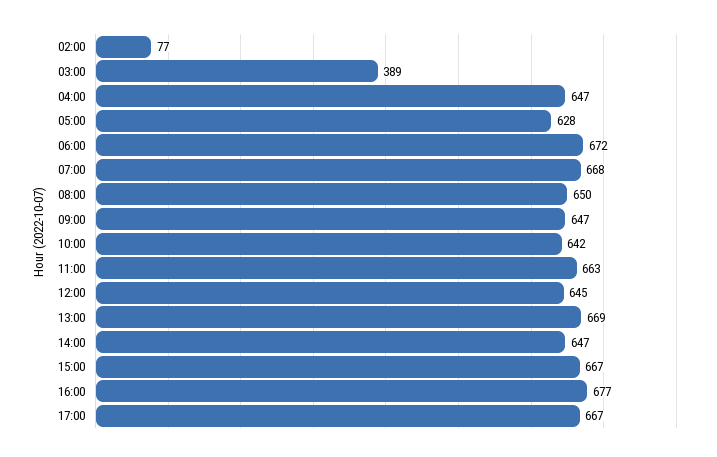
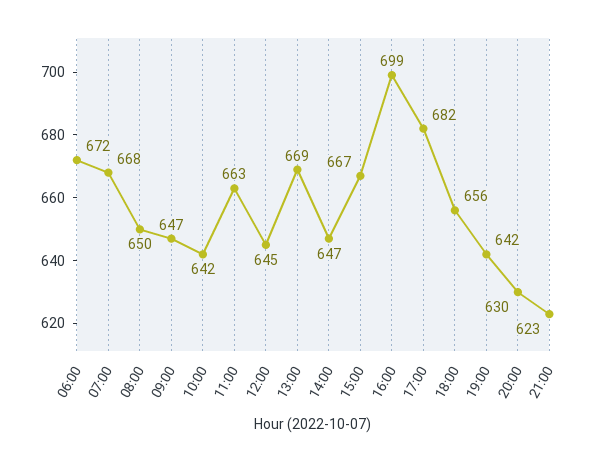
02:00: 77 -> none
03:00: 389 -> none
04:00: 647 -> none
05:00: 628 -> none
16:00: 677 -> 699
17:00: 667 -> 682
18:00: none -> 656
19:00: none -> 642
20:00: none -> 630
21:00: none -> 623

